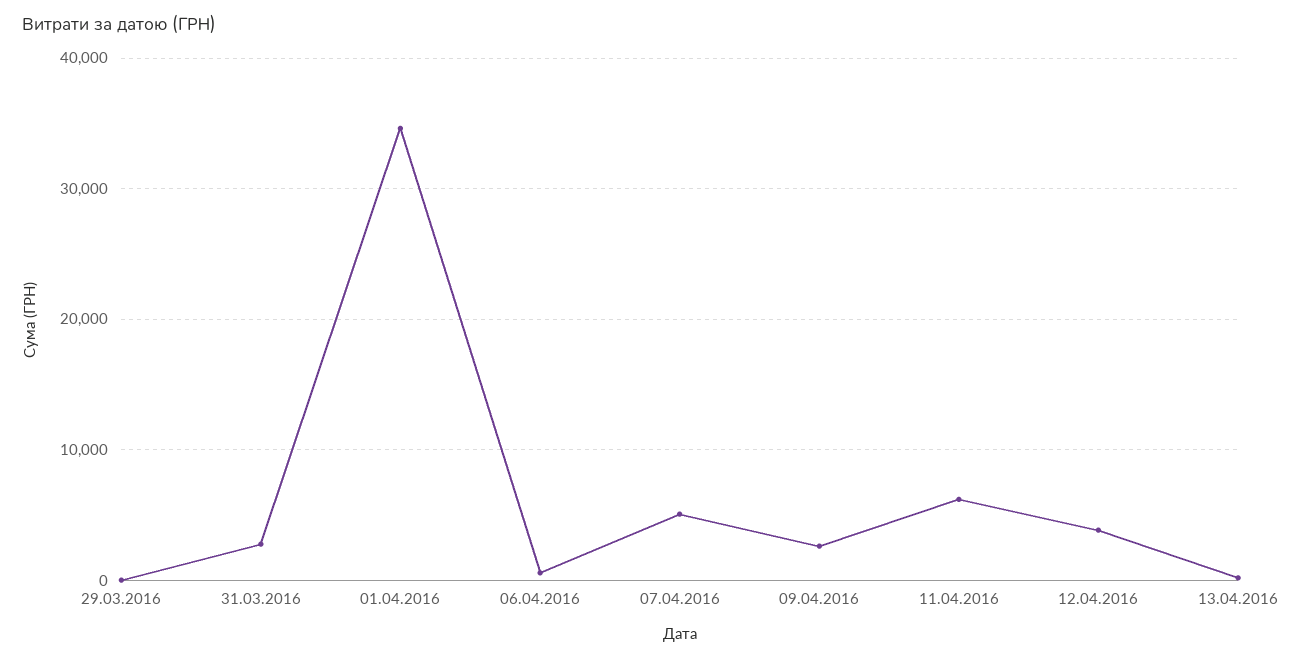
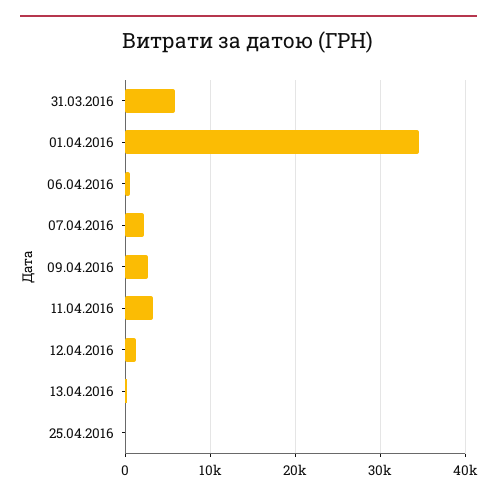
29.03.2016: 0 -> none
31.03.2016: 3000 -> 6000
07.04.2016: 5000 -> 2000
11.04.2016: 6000 -> 3000
12.04.2016: 4000 -> 1000
25.04.2016: none -> 0

